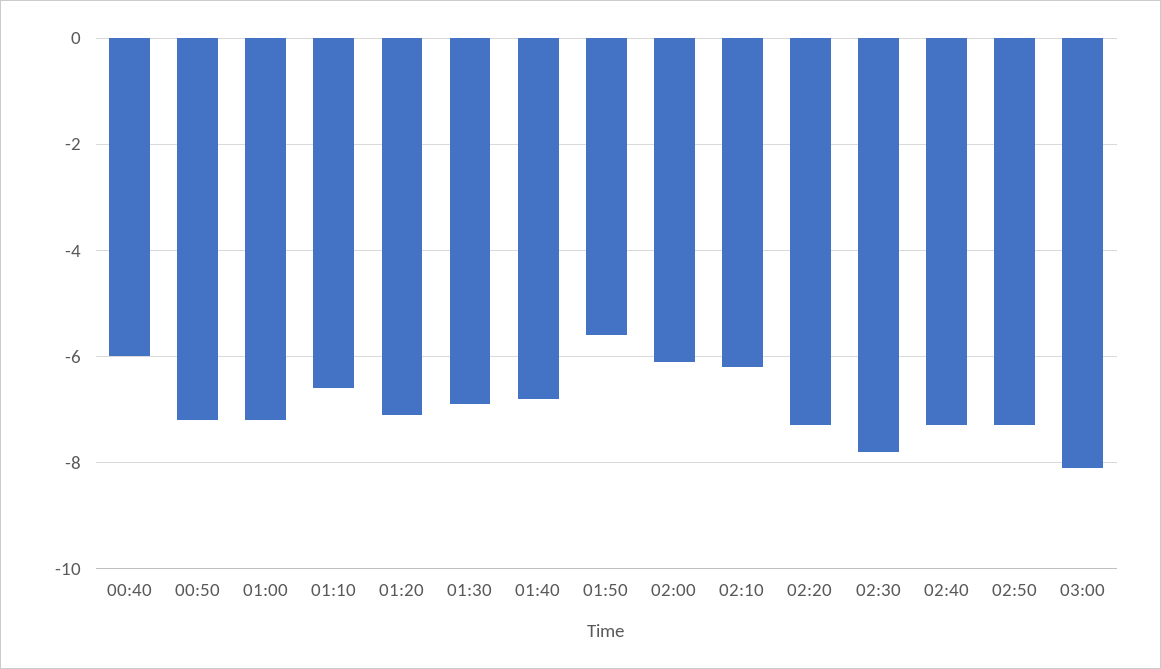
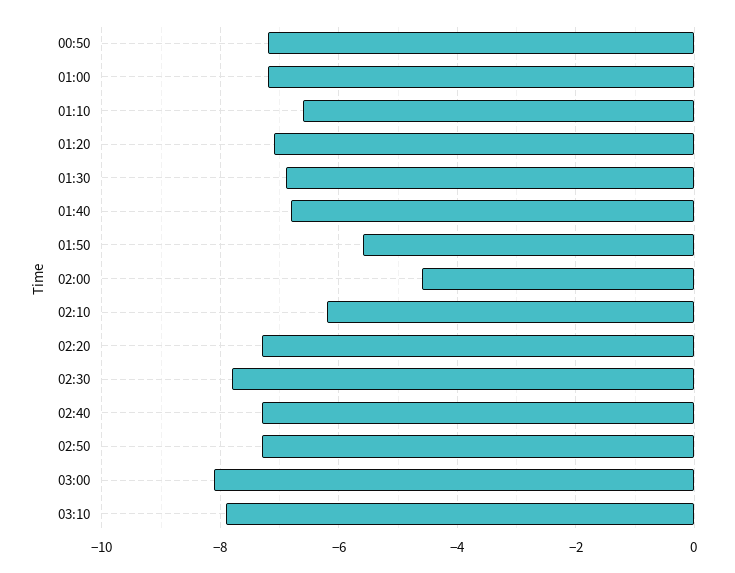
00:40: -6 -> none
02:00: -6 -> -4.5
03:10: none -> -8

